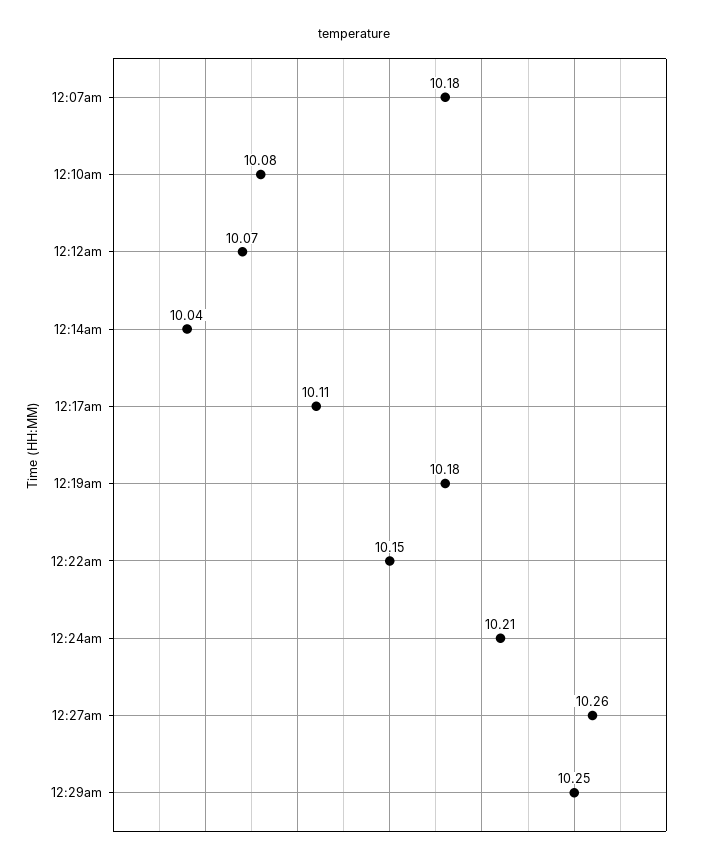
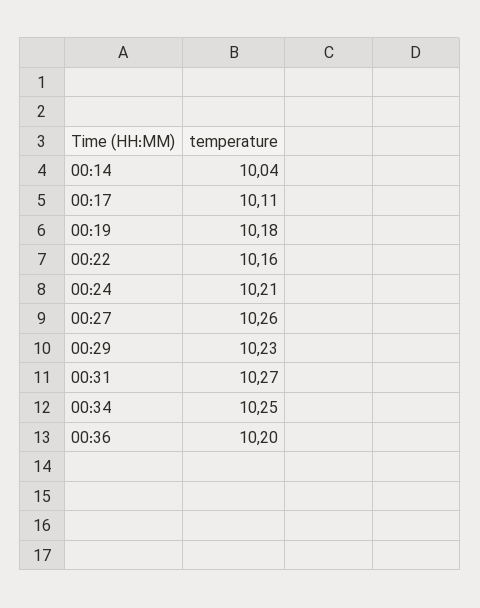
12:07am: 10.18 -> none
12:10am: 10.08 -> none
12:12am: 10.07 -> none
12:22am: 10.15 -> 10.16
12:29am: 10.25 -> 10.23
00:31: none -> 10.27
00:34: none -> 10.25
00:36: none -> 10.2

